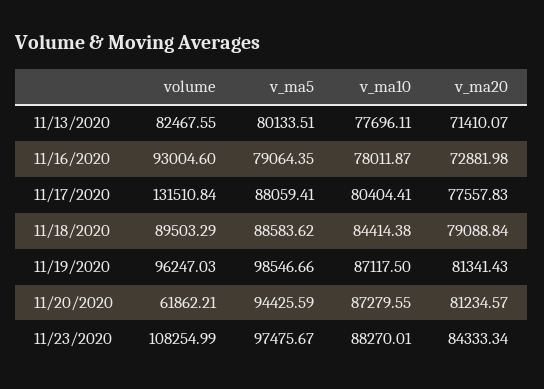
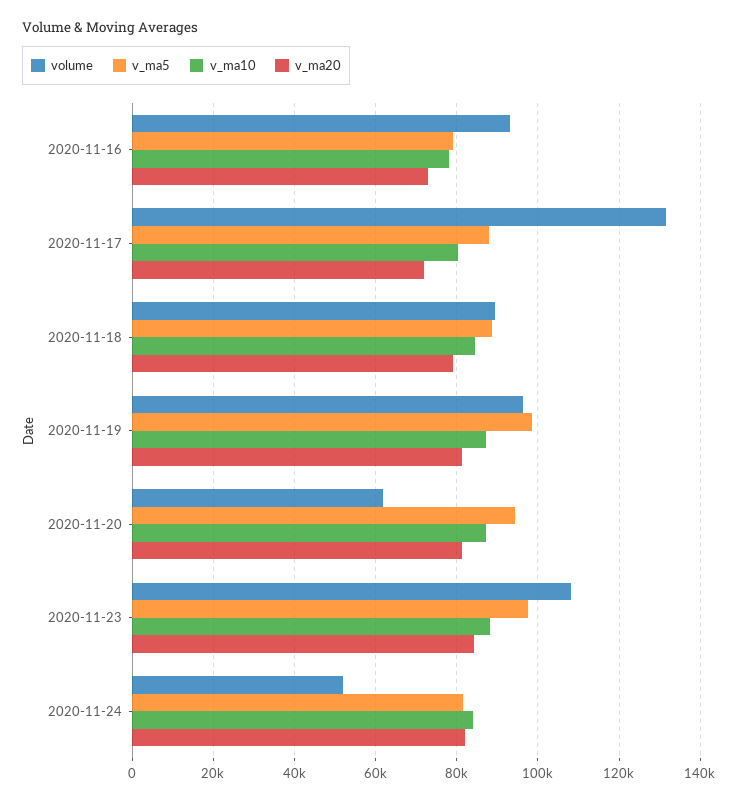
volume, 11/13/2020: 82467.55 -> none
v_ma5, 11/13/2020: 80133.51 -> none
v_ma10, 11/13/2020: 77696.11 -> none
v_ma20, 11/13/2020: 71410.07 -> none
v_ma20, 11/17/2020: 77557.83 -> 72000
volume, 2020-11-24: none -> 52000
v_ma5, 2020-11-24: none -> 82000
v_ma10, 2020-11-24: none -> 84000
v_ma20, 2020-11-24: none -> 82000

